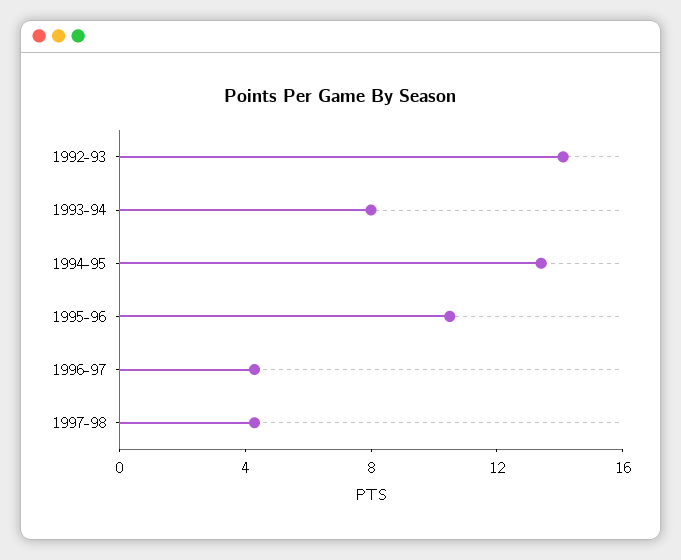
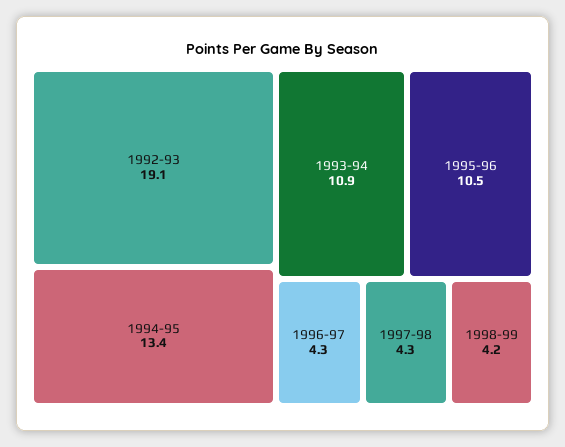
1992-93: 14 -> 19.1
1993-94: 8 -> 10.9
1998-99: none -> 4.2

